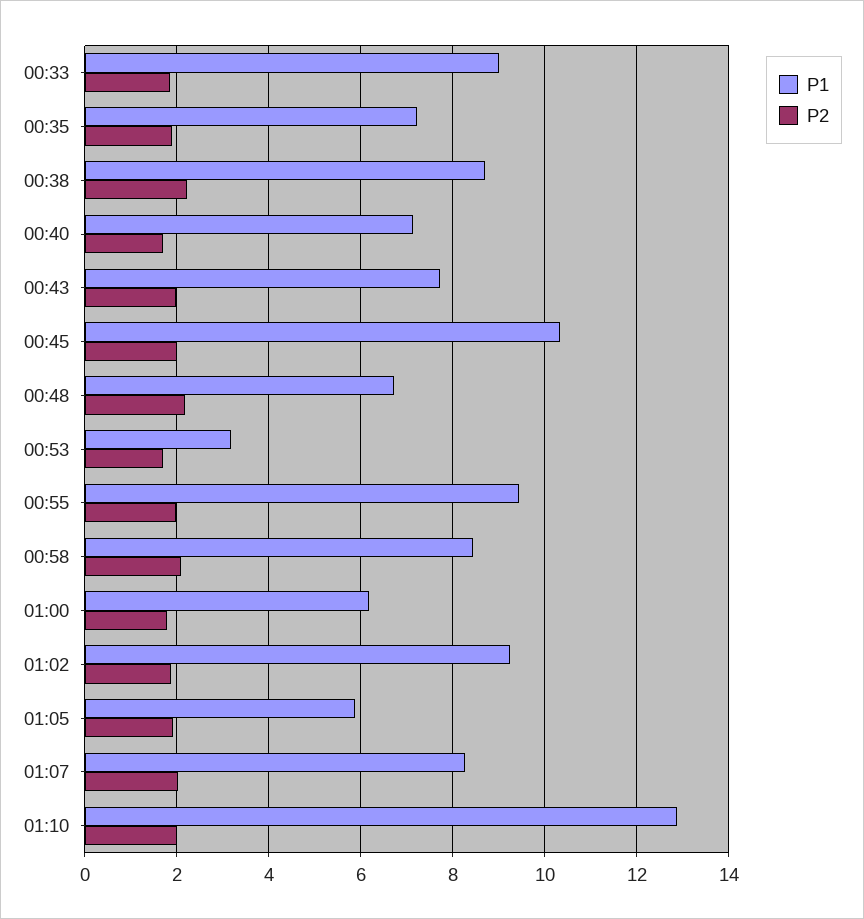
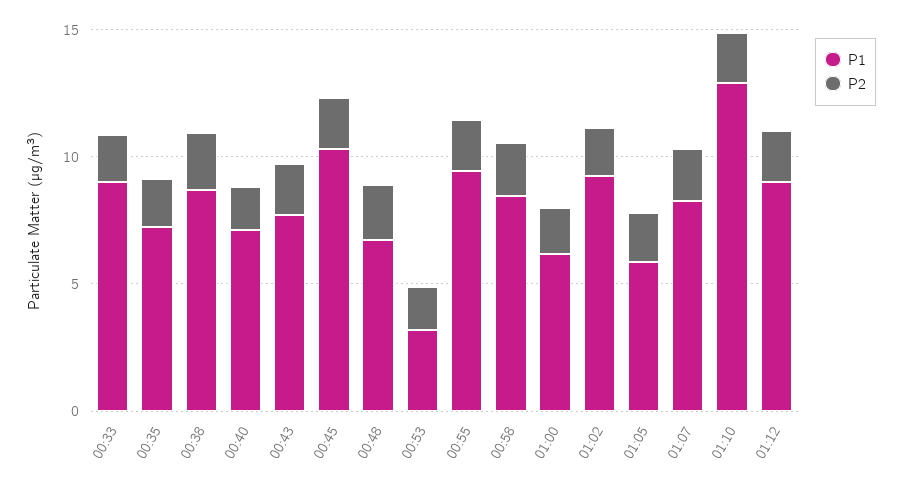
P1, 01:12: none -> 9
P2, 01:12: none -> 2

